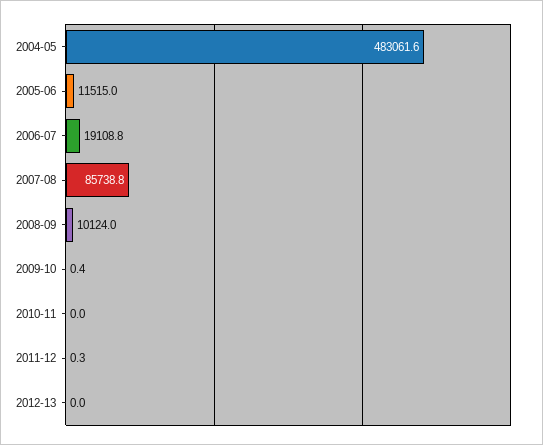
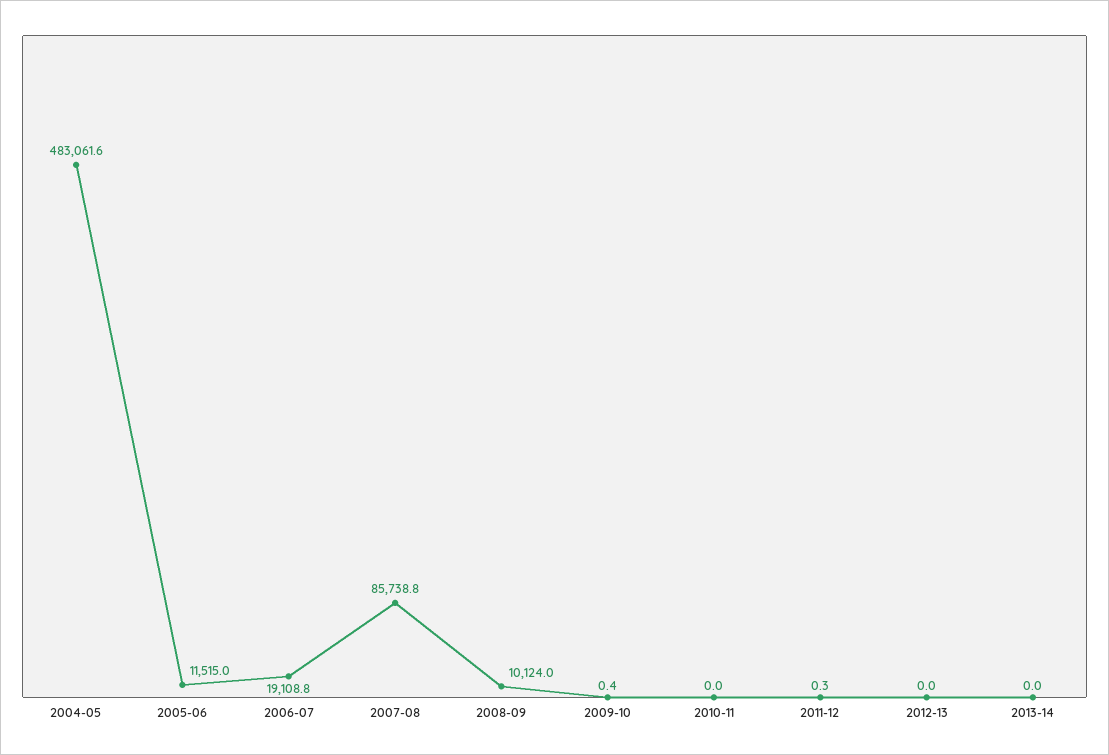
2013-14: none -> 0

